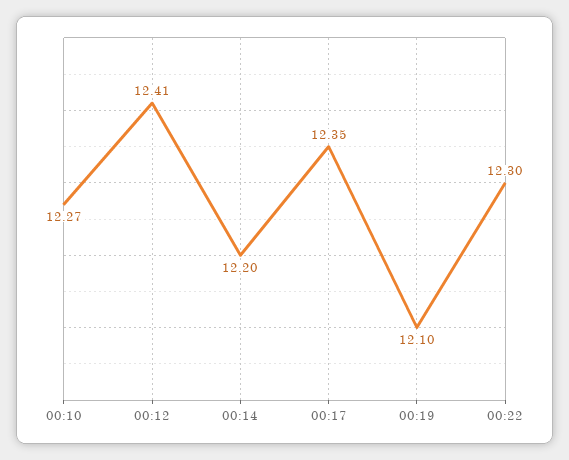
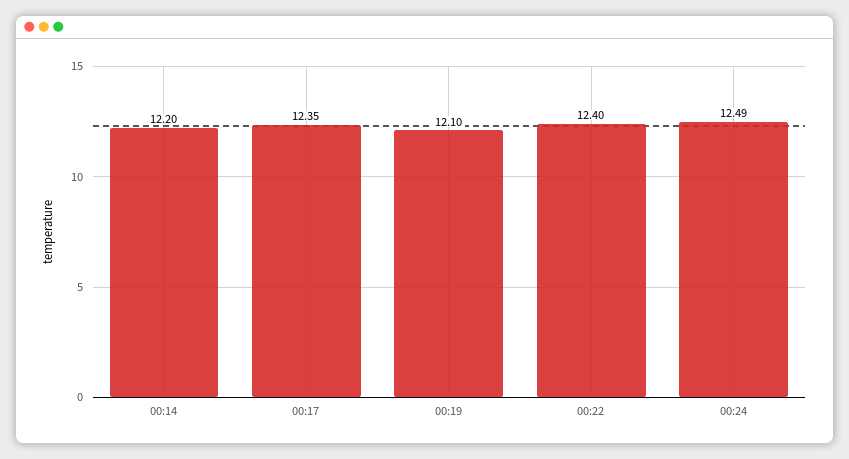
00:10: 12.27 -> none
00:12: 12.41 -> none
00:22: 12.3 -> 12.4
00:24: none -> 12.49

